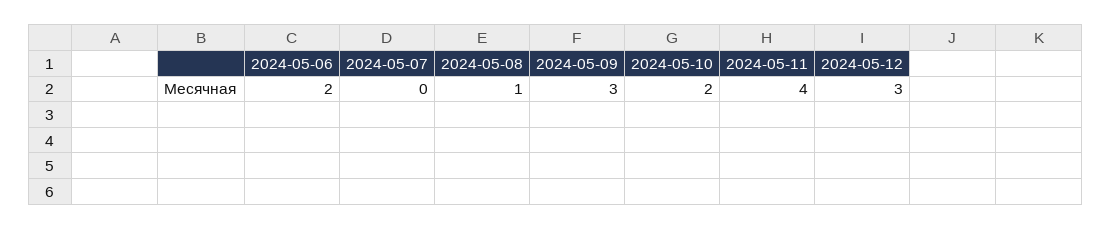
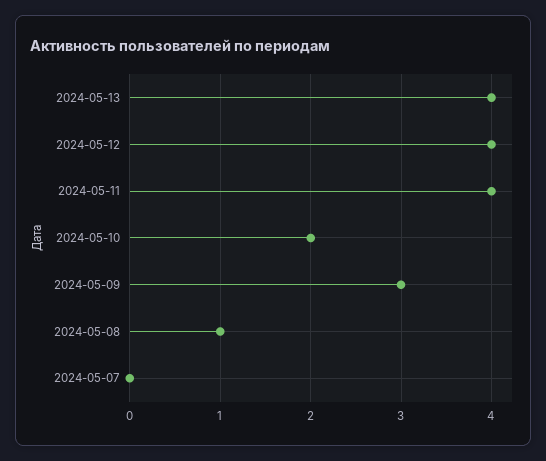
2024-05-06: 2 -> none
2024-05-12: 3 -> 4
2024-05-13: none -> 4

